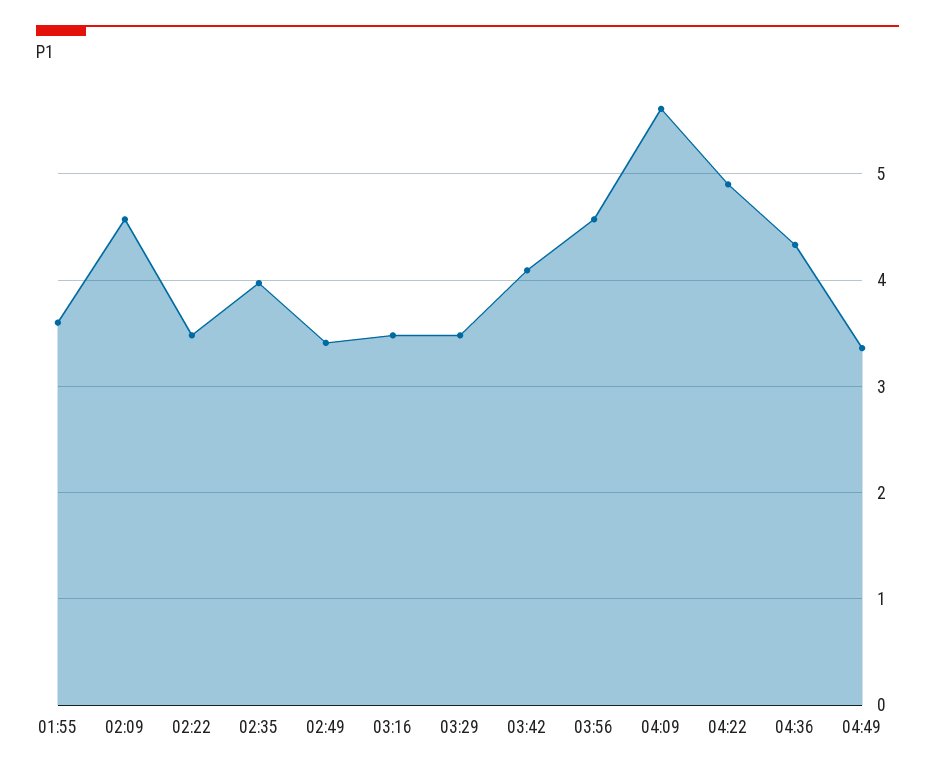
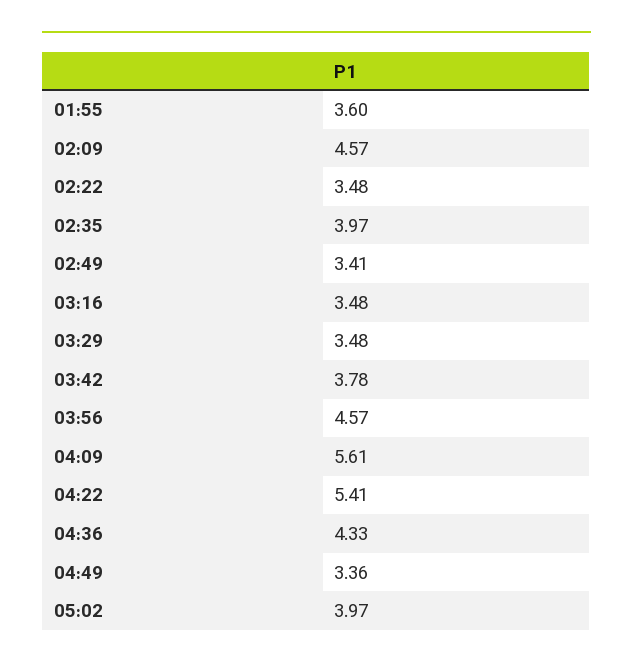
03:42: 4.1 -> 3.78
04:22: 4.9 -> 5.41
05:02: none -> 3.97

